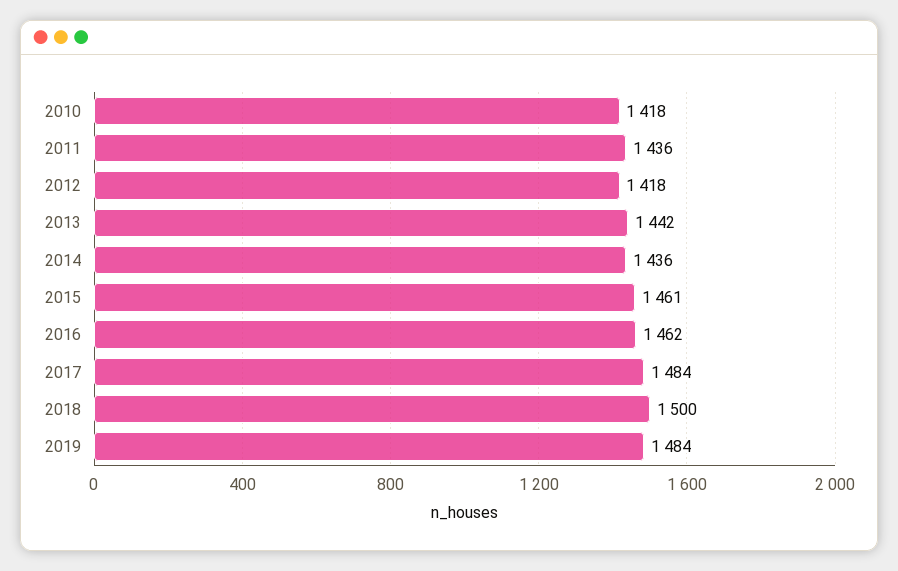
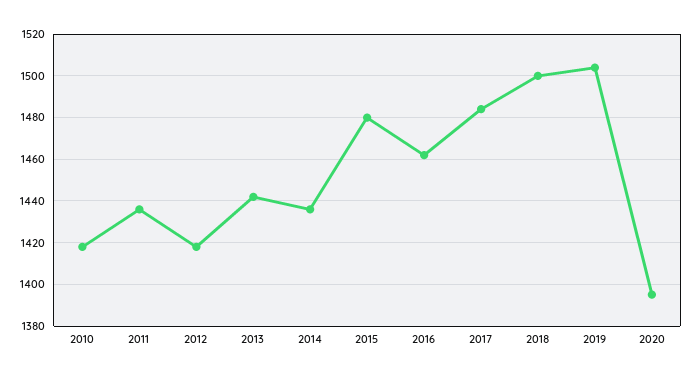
2015: 1461 -> 1480
2019: 1484 -> 1505
2020: none -> 1395

